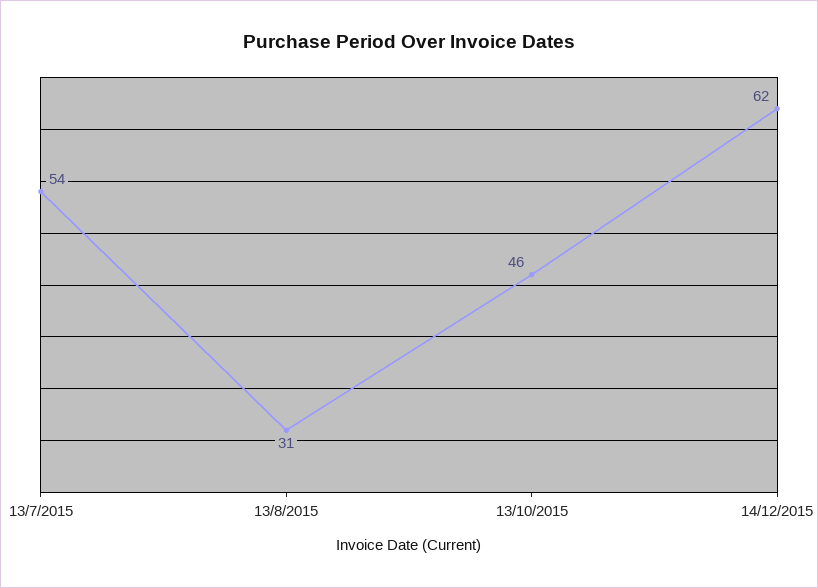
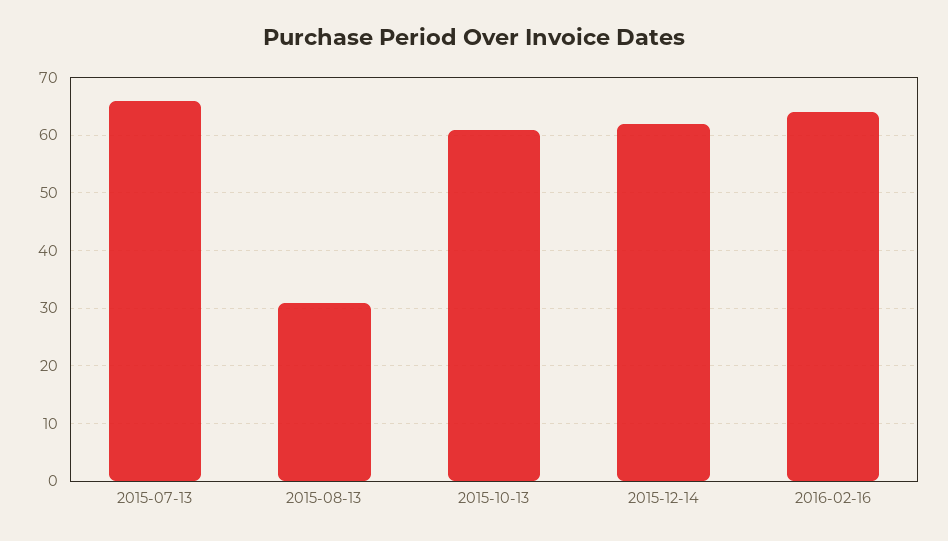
13/7/2015: 54 -> 65
13/10/2015: 46 -> 60
2016-02-16: none -> 65

